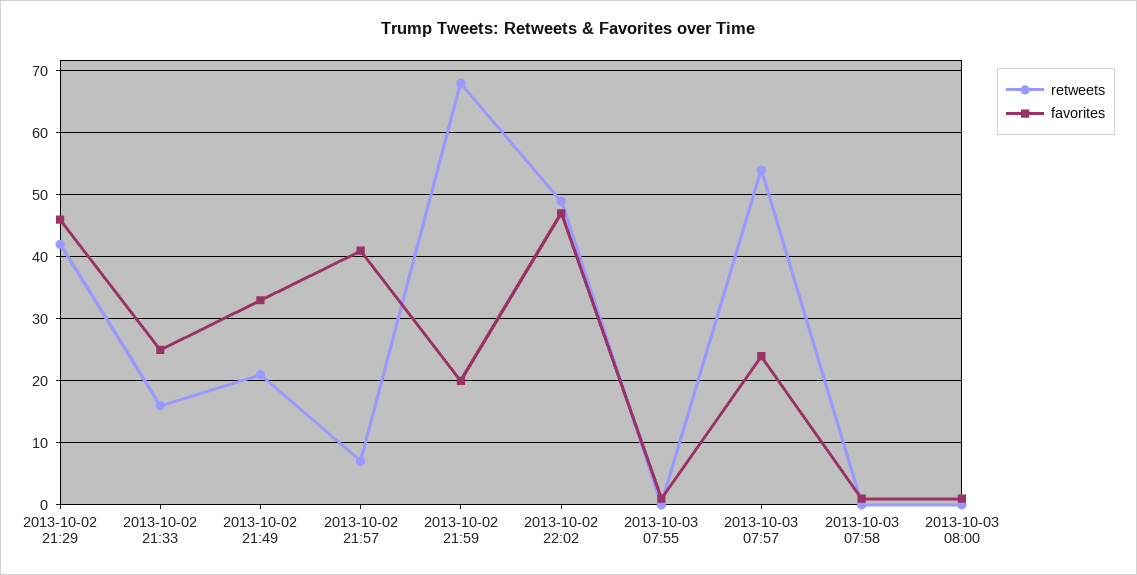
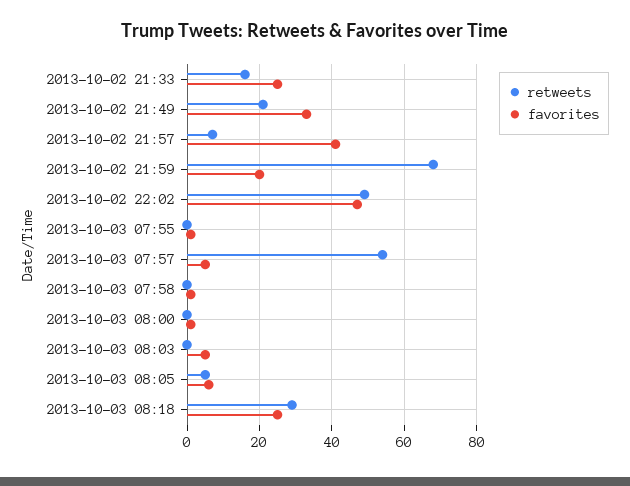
retweets, 2013-10-02 21:29: 42 -> none
favorites, 2013-10-02 21:29: 46 -> none
favorites, 2013-10-03 07:57: 24 -> 5
retweets, 2013-10-03 08:03: none -> 0
favorites, 2013-10-03 08:03: none -> 5
retweets, 2013-10-03 08:05: none -> 5
favorites, 2013-10-03 08:05: none -> 5
retweets, 2013-10-03 08:18: none -> 30
favorites, 2013-10-03 08:18: none -> 25

